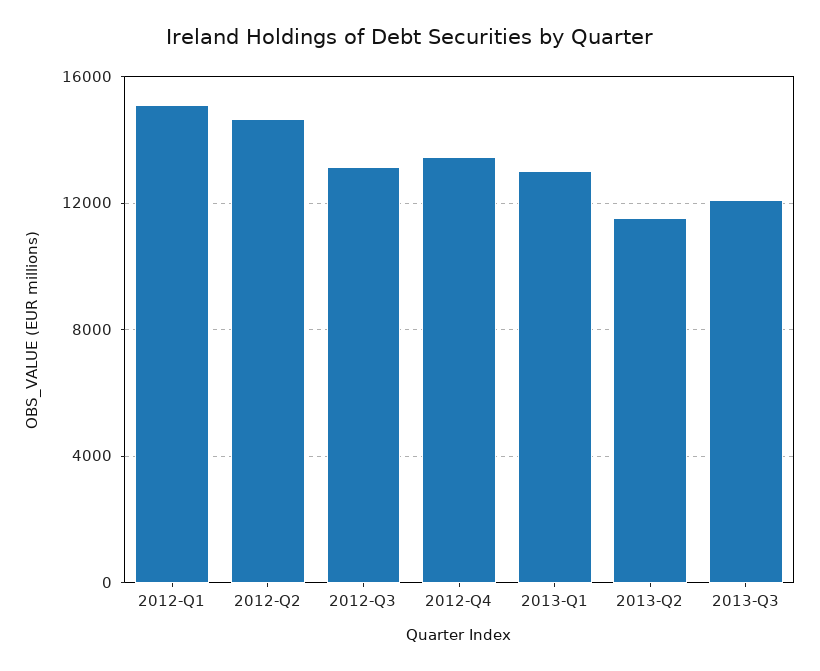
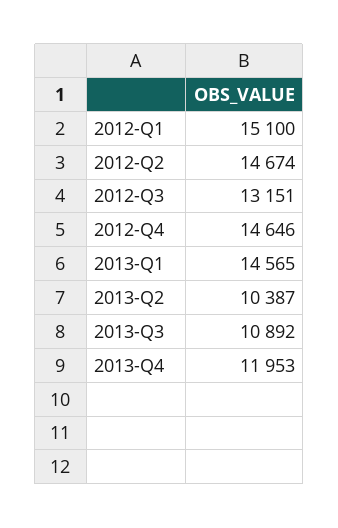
2012-Q4: 13500 -> 14646
2013-Q1: 13000 -> 14565
2013-Q2: 11500 -> 10387
2013-Q3: 12000 -> 10892
2013-Q4: none -> 11953

